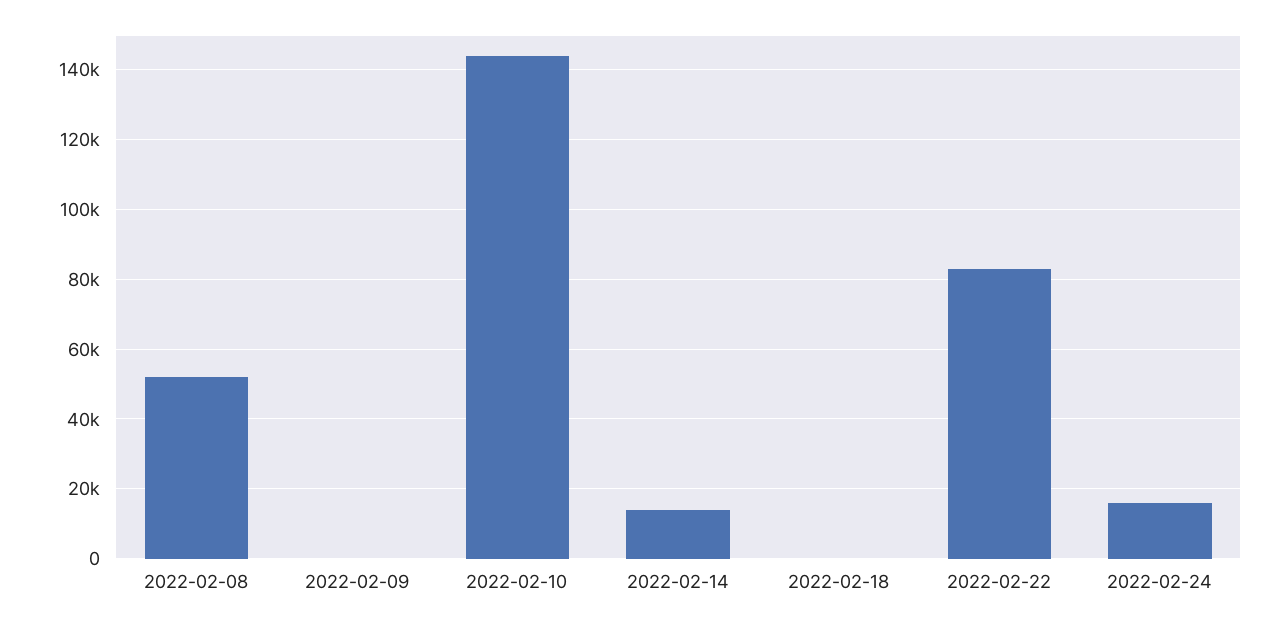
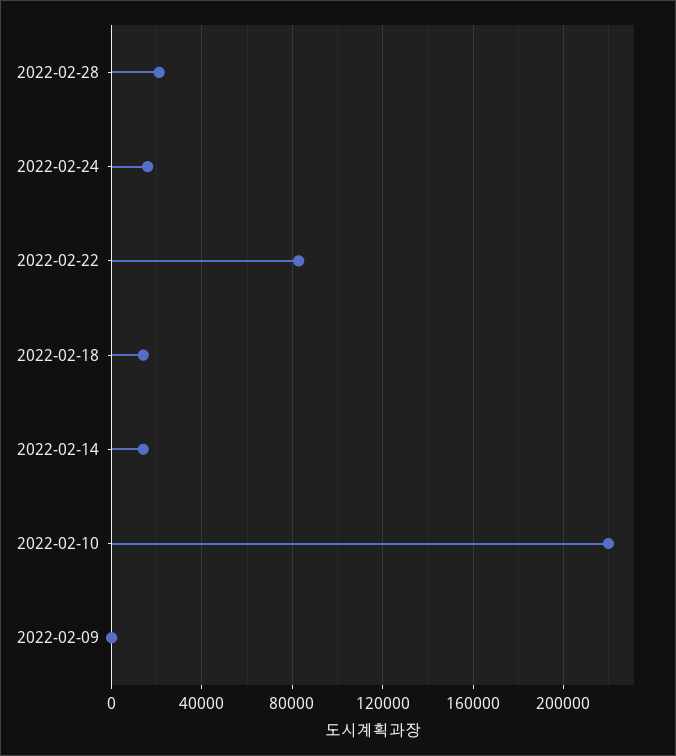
2022-02-08: 52000 -> none
2022-02-10: 144000 -> 220000
2022-02-18: 0 -> 15000
2022-02-28: none -> 20000

